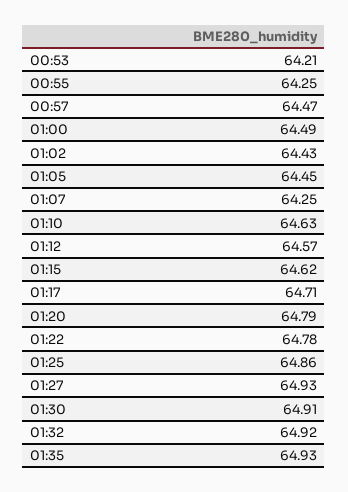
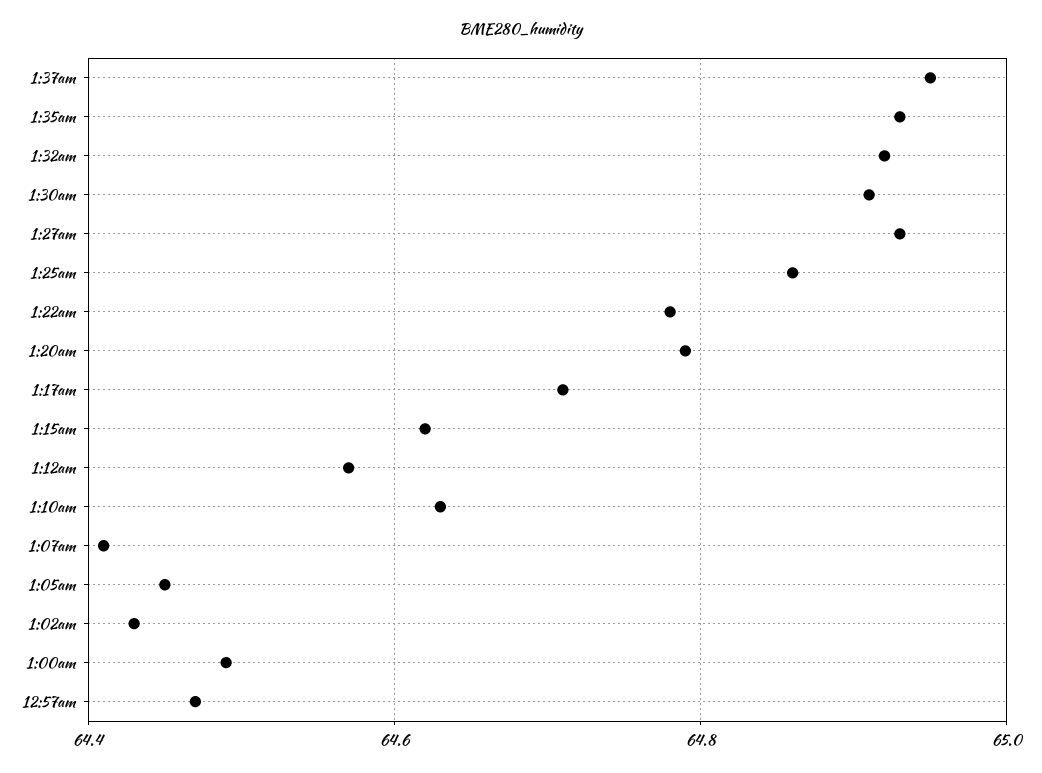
00:53: 64.21 -> none
00:55: 64.25 -> none
01:07: 64.25 -> 64.4
1:37am: none -> 64.95

